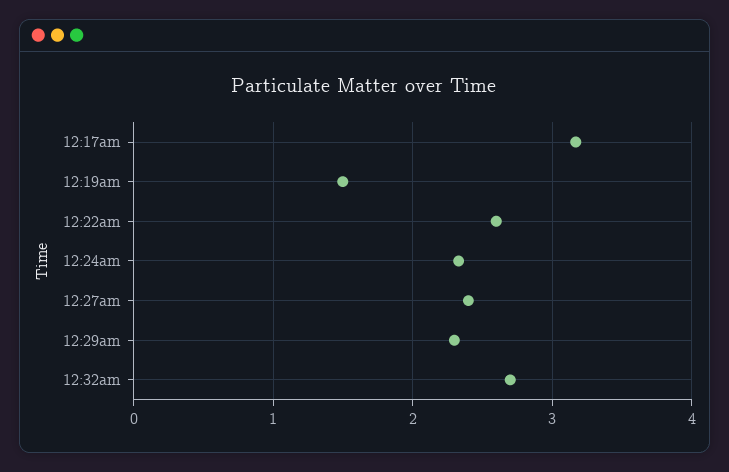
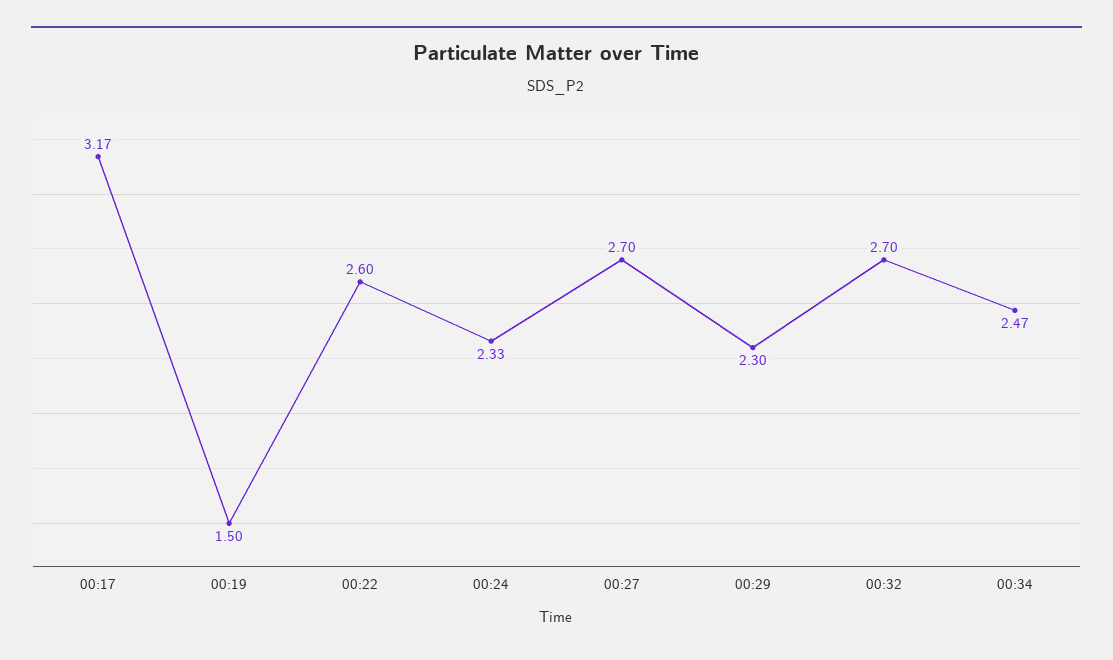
12:27am: 2.4 -> 2.7
00:34: none -> 2.47

